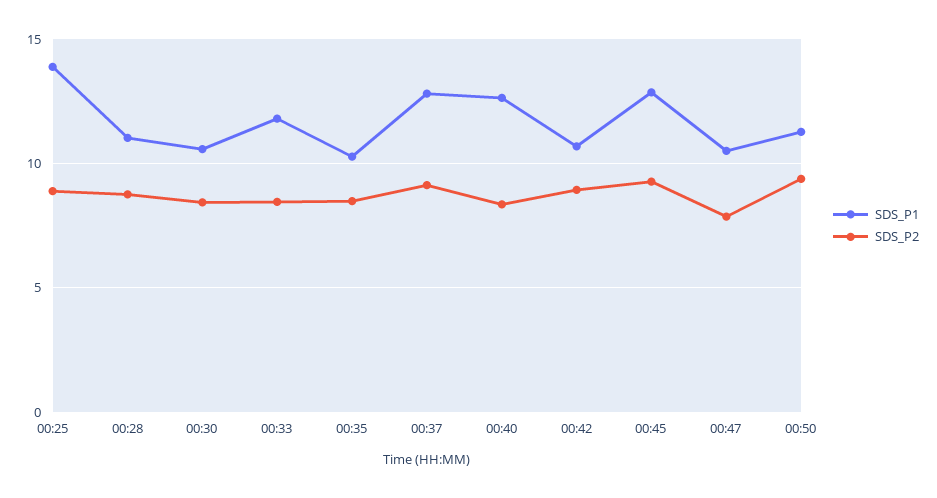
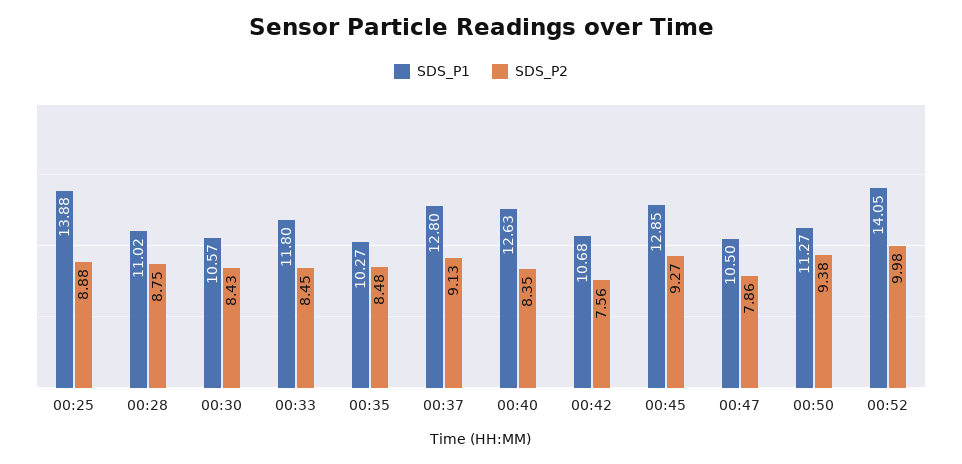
SDS_P2, 00:42: 9 -> 7.56
SDS_P1, 00:52: none -> 14.05
SDS_P2, 00:52: none -> 9.98

